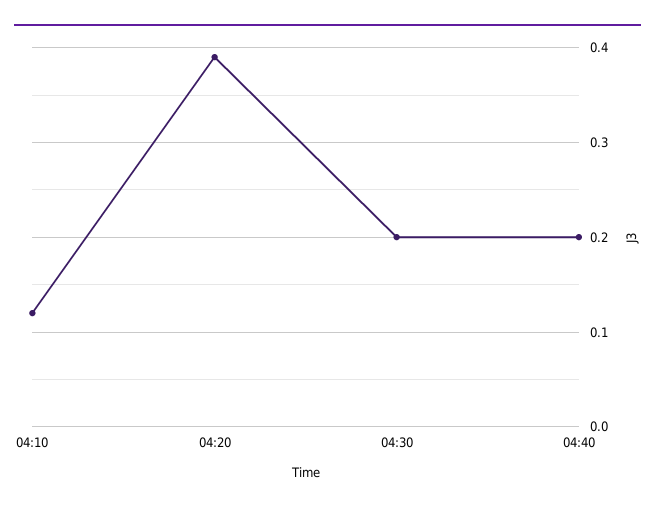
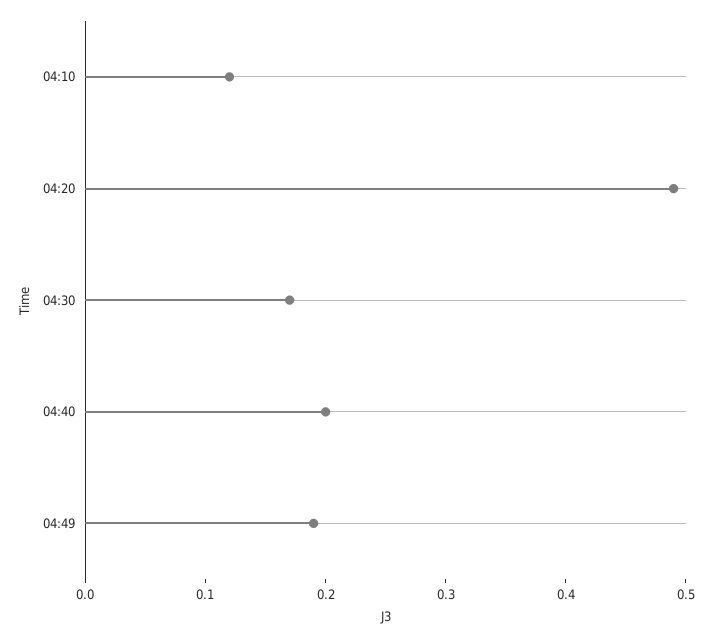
04:20: 0.39 -> 0.49
04:30: 0.2 -> 0.17
04:49: none -> 0.19

